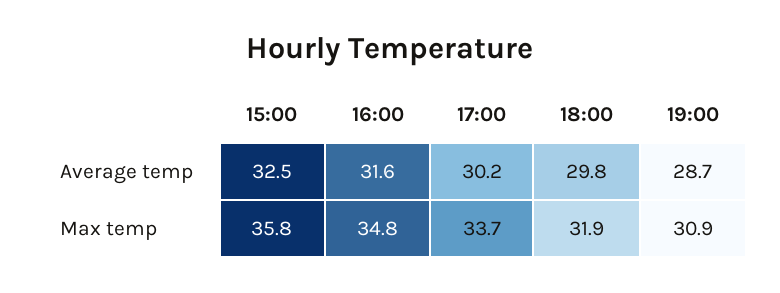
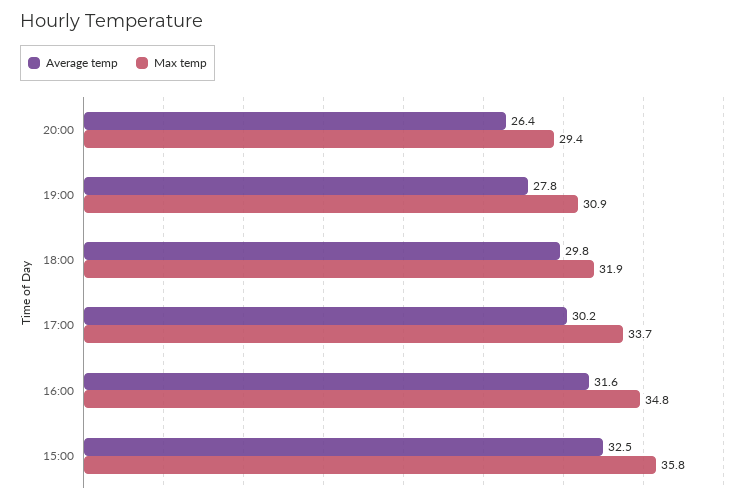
Average temp, 19:00: 28.7 -> 27.8
Average temp, 20:00: none -> 26.4
Max temp, 20:00: none -> 29.4

